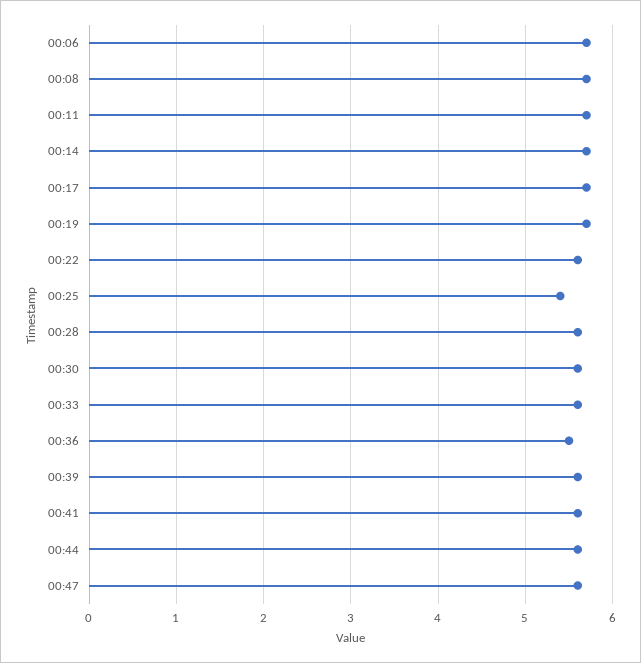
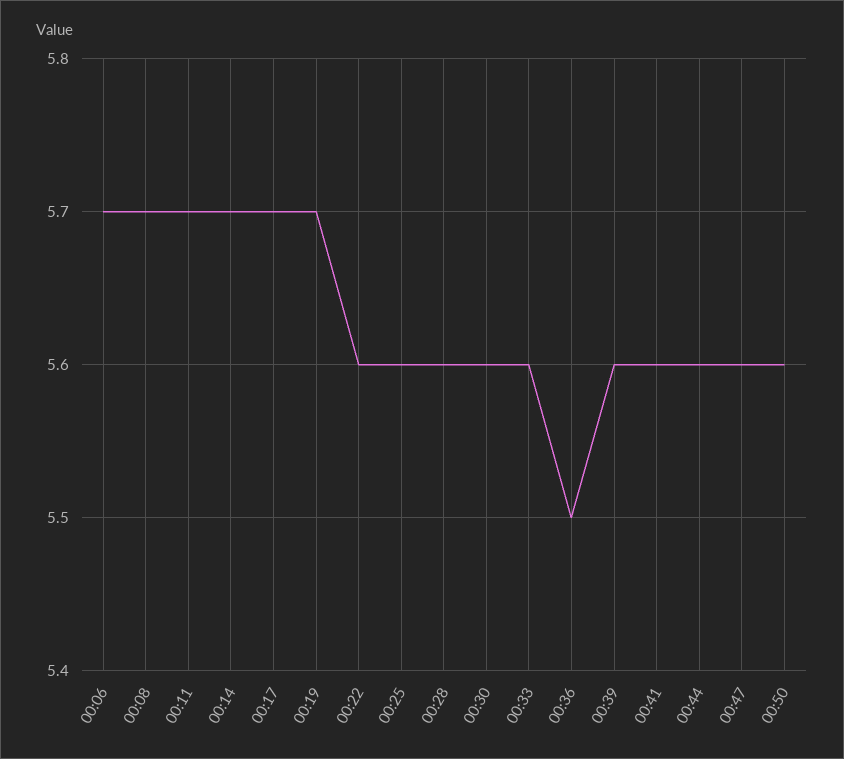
00:25: 5.4 -> 5.6
00:50: none -> 5.6

